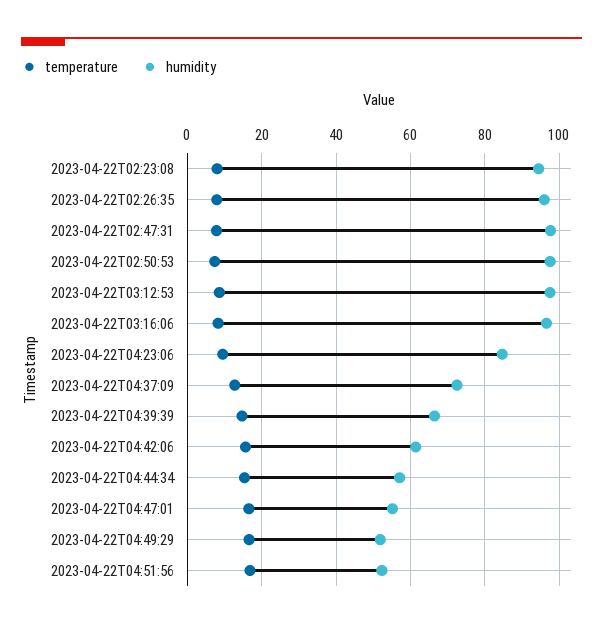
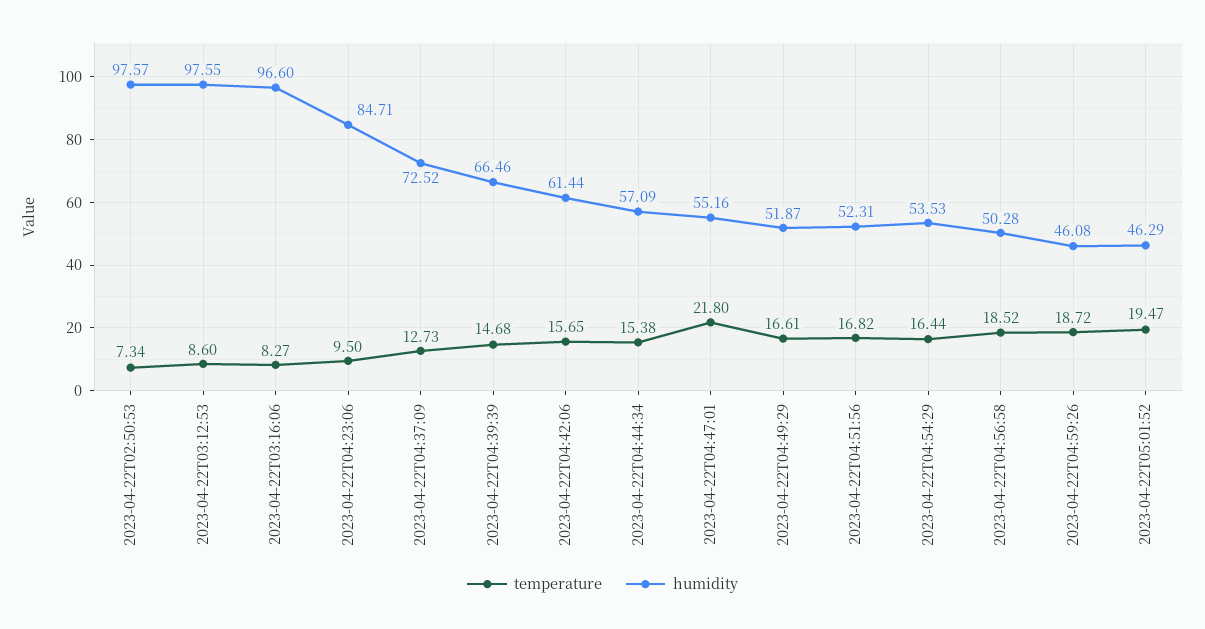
temperature, 2023-04-22T02:23:08: 8 -> none
humidity, 2023-04-22T02:23:08: 94 -> none
temperature, 2023-04-22T02:26:35: 8 -> none
humidity, 2023-04-22T02:26:35: 96 -> none
temperature, 2023-04-22T02:47:31: 8 -> none
humidity, 2023-04-22T02:47:31: 98 -> none
temperature, 2023-04-22T04:47:01: 16 -> 21.8
temperature, 2023-04-22T04:54:29: none -> 16.44
humidity, 2023-04-22T04:54:29: none -> 53.53
temperature, 2023-04-22T04:56:58: none -> 18.52
humidity, 2023-04-22T04:56:58: none -> 50.28
temperature, 2023-04-22T04:59:26: none -> 18.72
humidity, 2023-04-22T04:59:26: none -> 46.08
temperature, 2023-04-22T05:01:52: none -> 19.47
humidity, 2023-04-22T05:01:52: none -> 46.29

